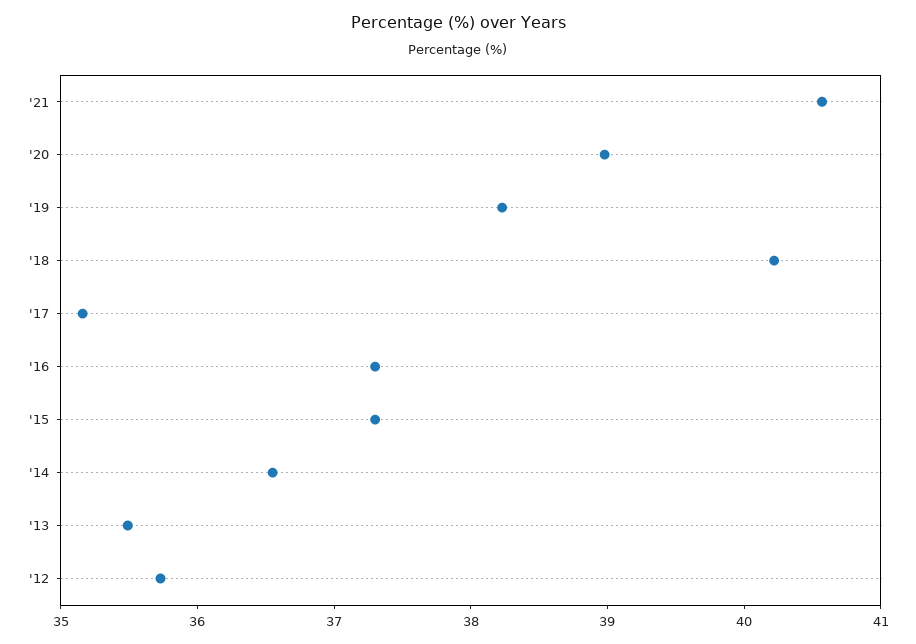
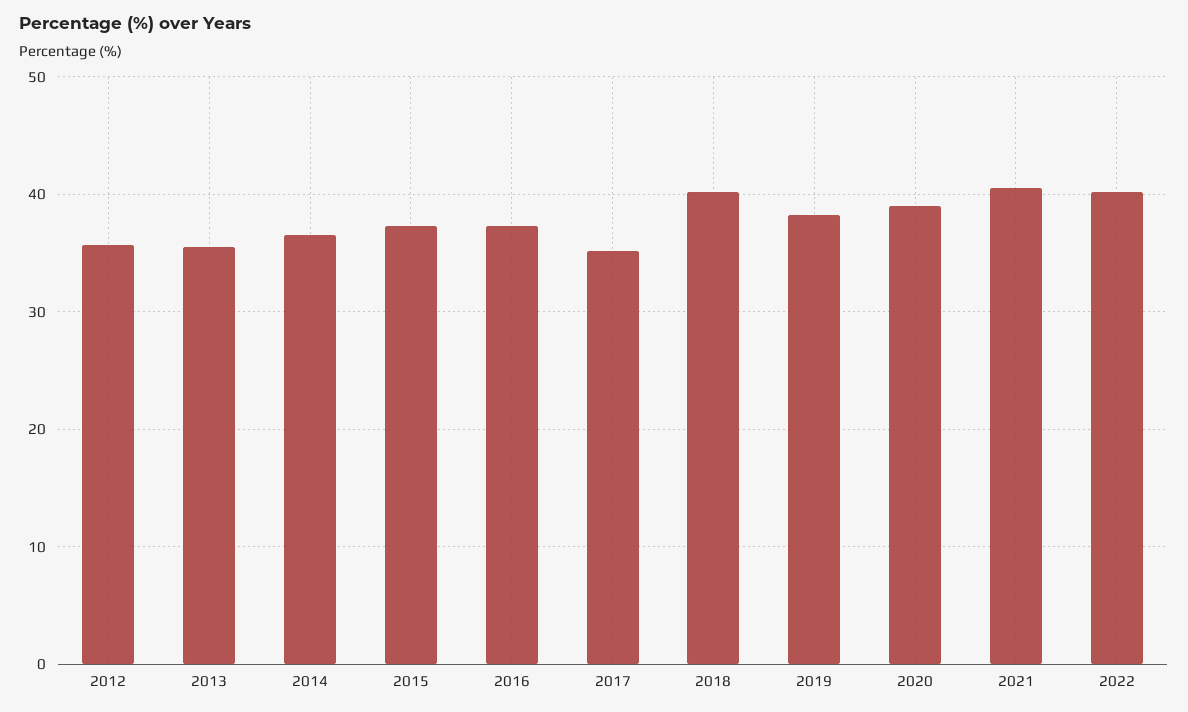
2022: none -> 40

